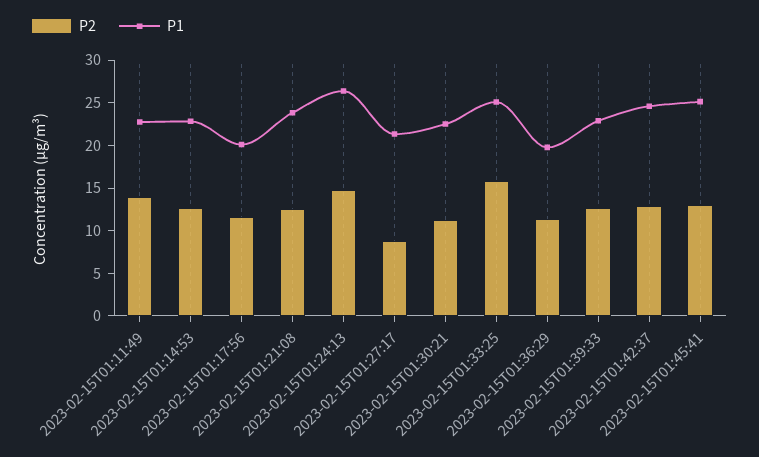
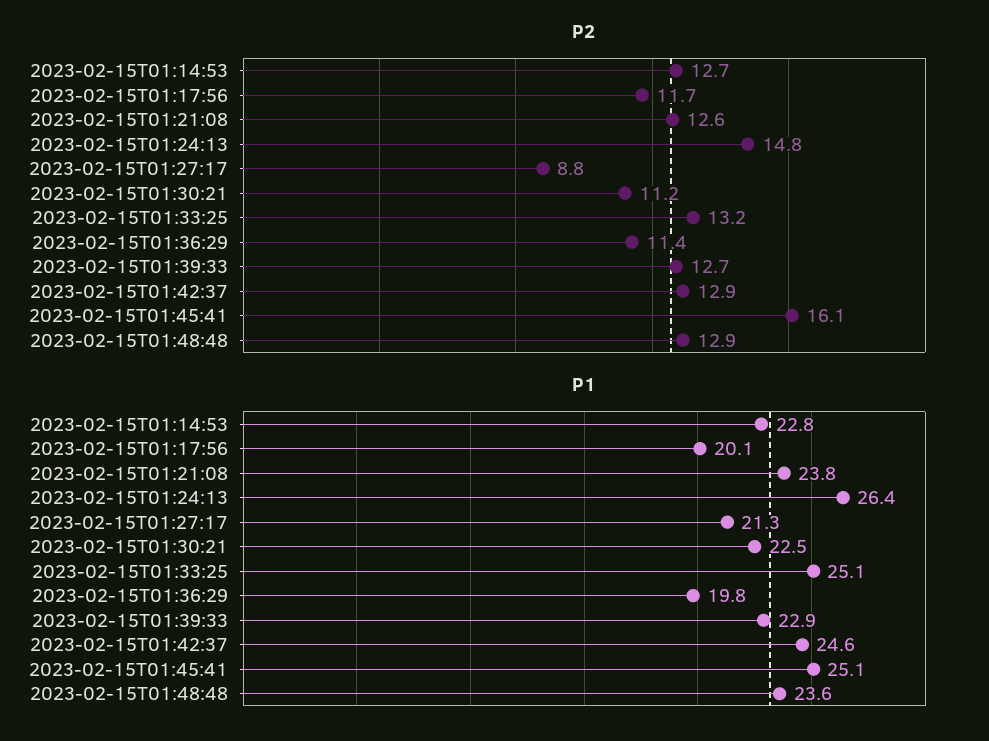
P2, 2023-02-15T01:11:49: 14 -> none
P1, 2023-02-15T01:11:49: 23 -> none
P2, 2023-02-15T01:33:25: 16 -> 13.2
P2, 2023-02-15T01:45:41: 13 -> 16.1
P2, 2023-02-15T01:48:48: none -> 12.9
P1, 2023-02-15T01:48:48: none -> 23.6

